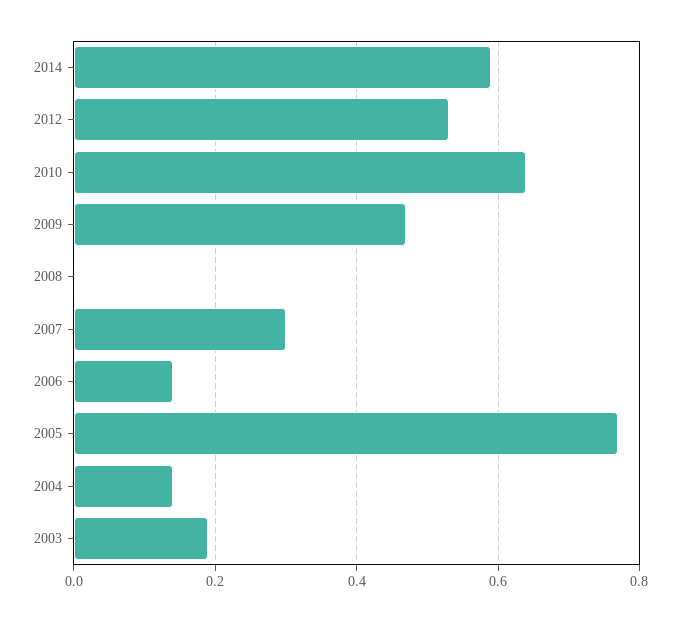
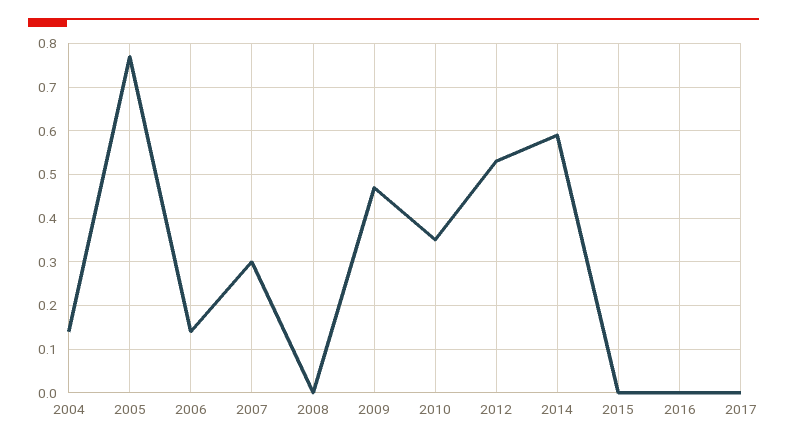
2010: 0.65 -> 0.35
2003: 0.2 -> none
2015: none -> 0
2016: none -> 0
2017: none -> 0

